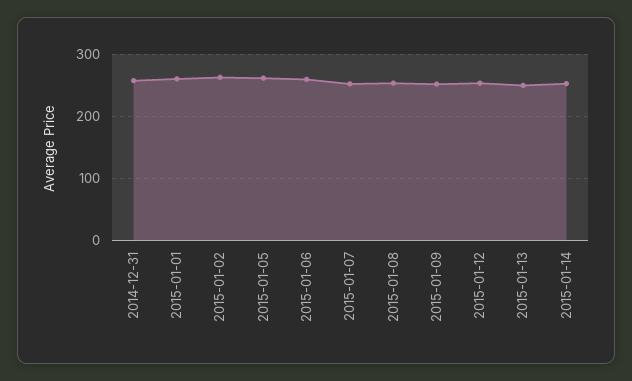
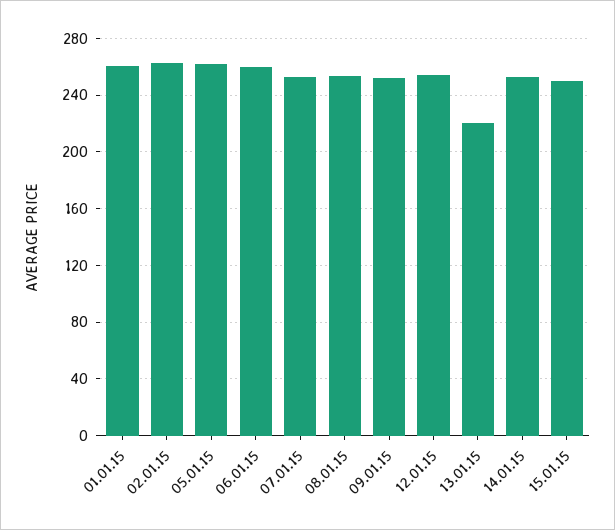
2014-12-31: 260 -> none
2015-01-13: 250 -> 220
15.01.15: none -> 250

